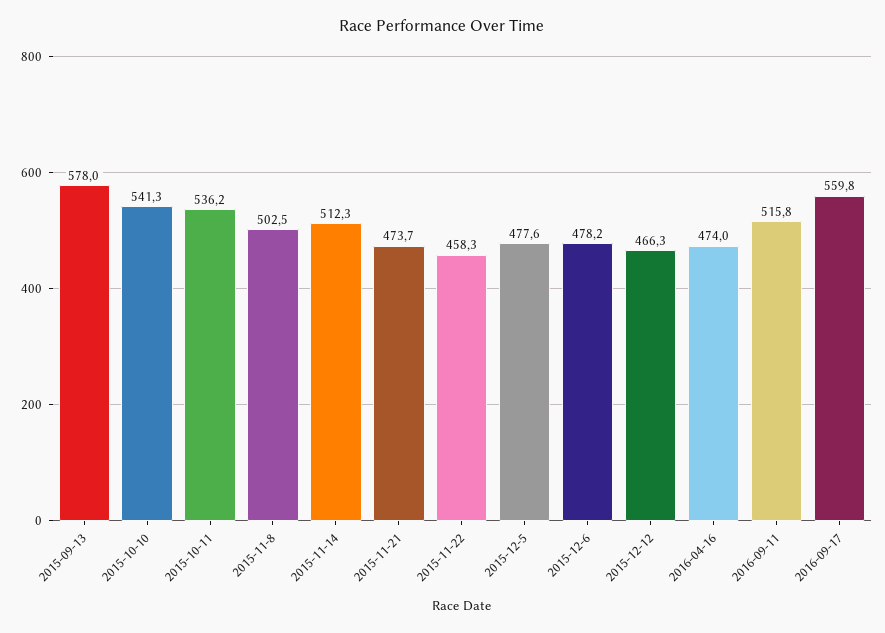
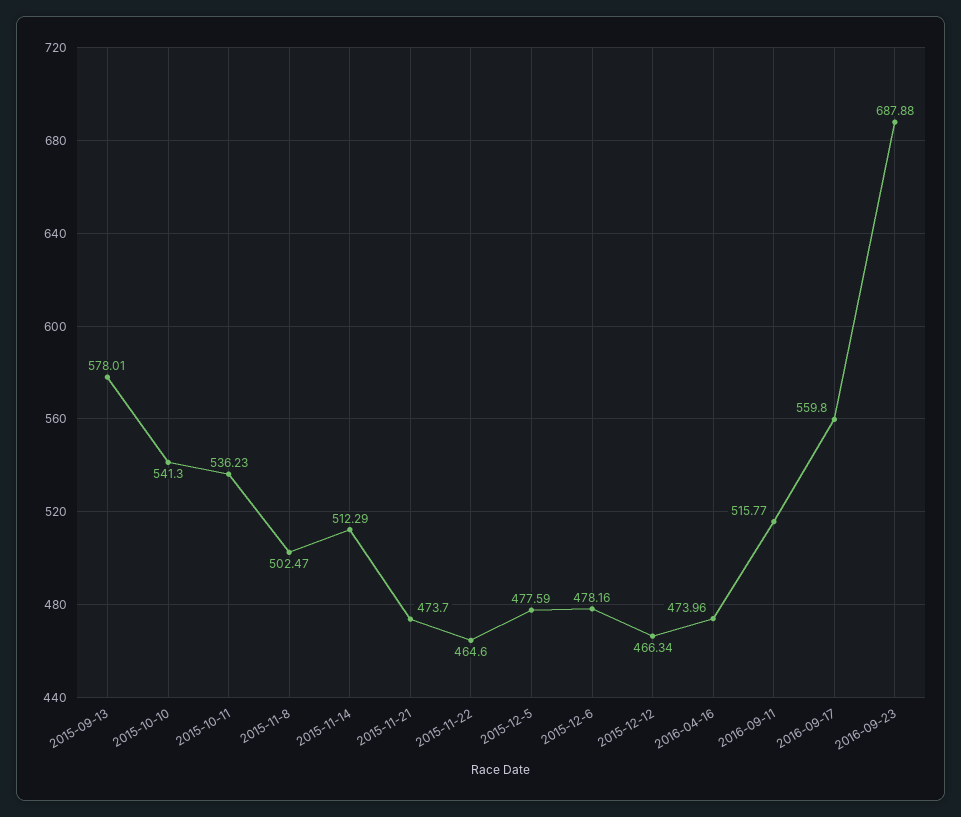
2015-11-22: 458.3 -> 464.6
2016-09-23: none -> 687.88

